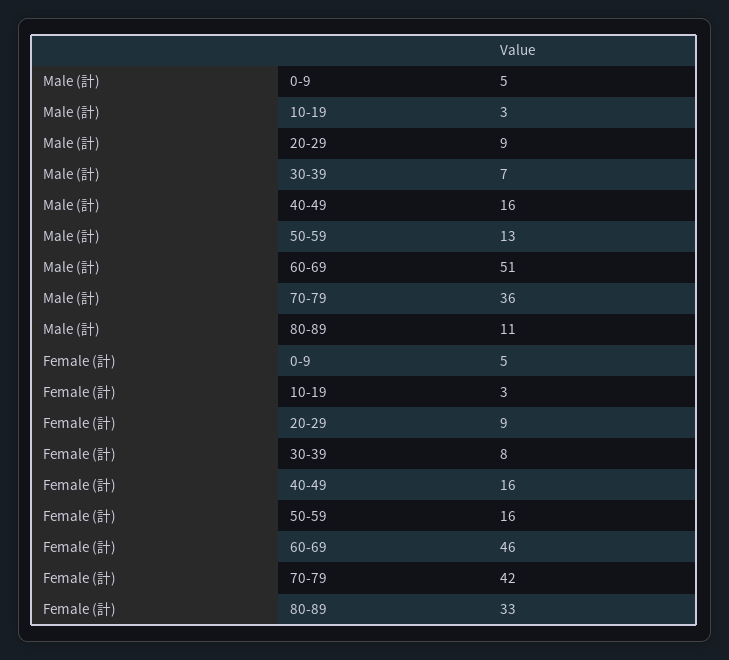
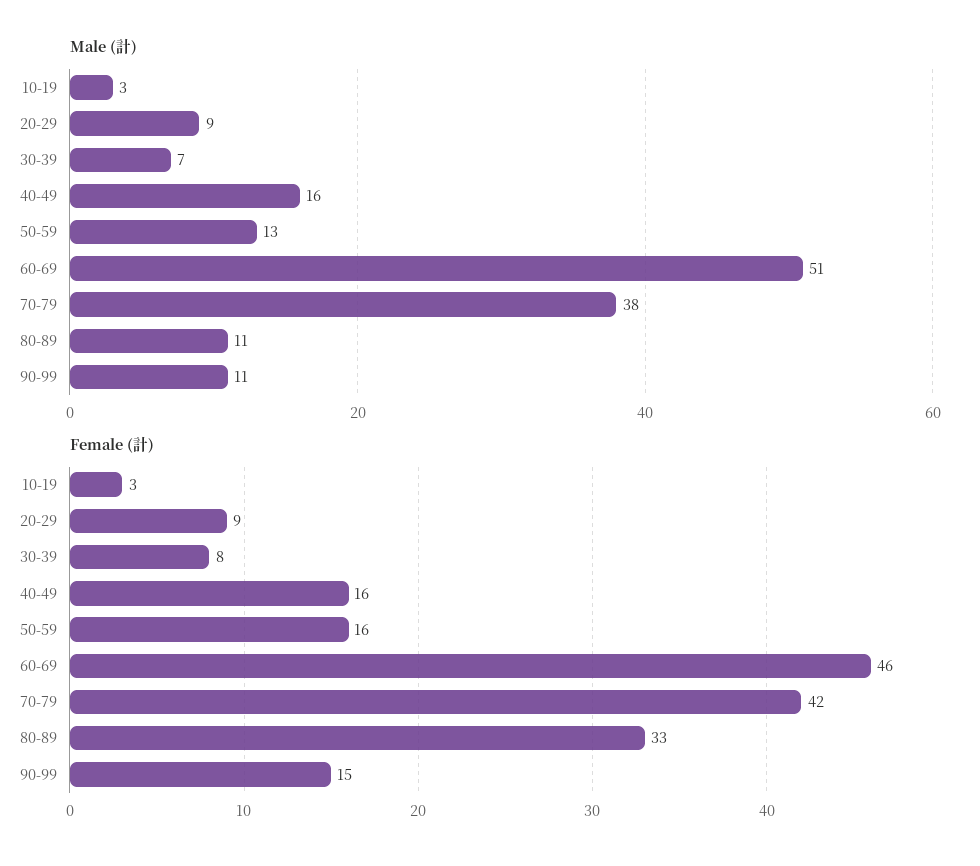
Male (計), 0-9: 5 -> none
Male (計), 70-79: 36 -> 38
Female (計), 0-9: 5 -> none
Male (計), 90-99: none -> 11
Female (計), 90-99: none -> 15

